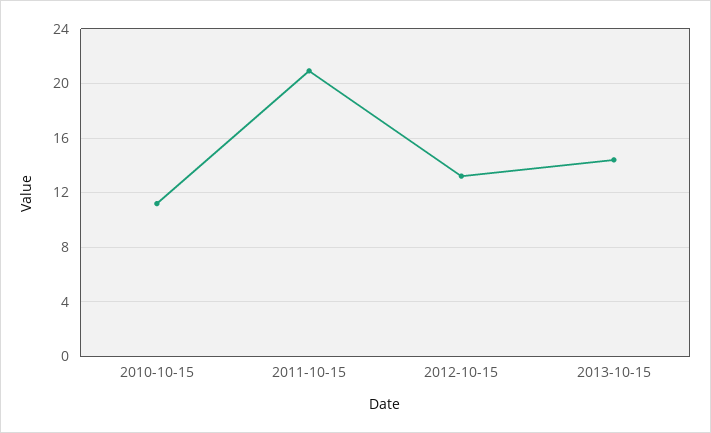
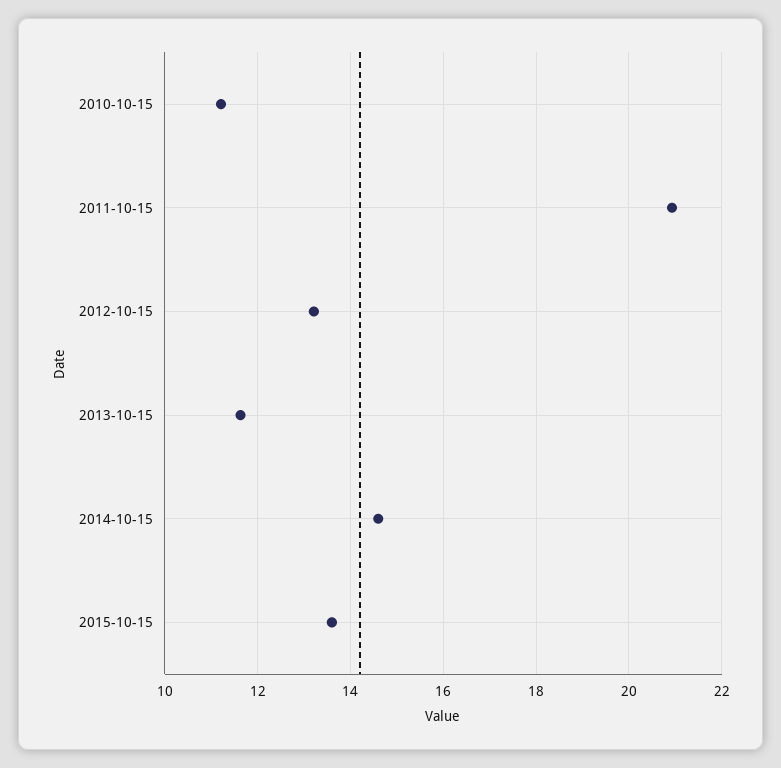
2013-10-15: 14.5 -> 11.6
2014-10-15: none -> 14.6
2015-10-15: none -> 13.6

